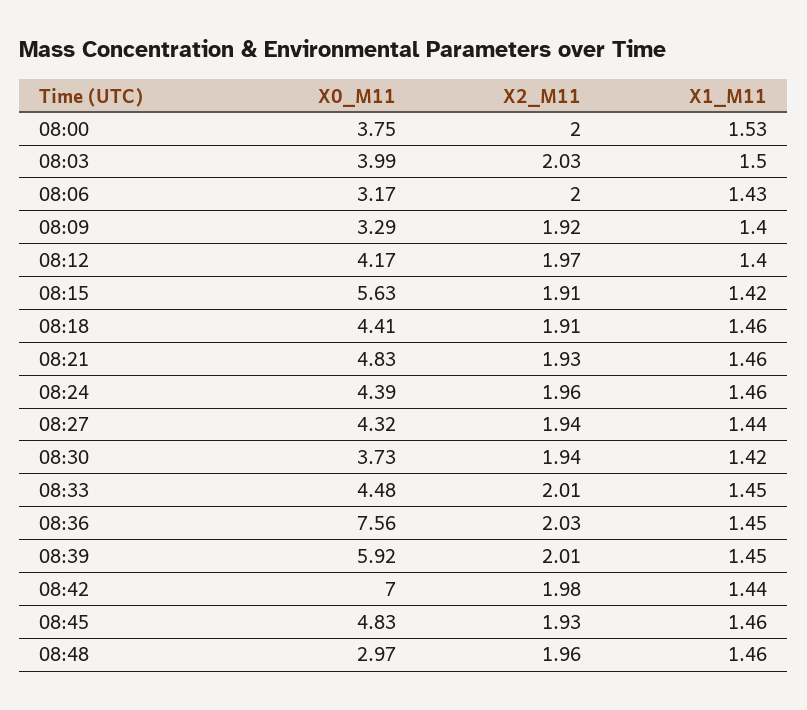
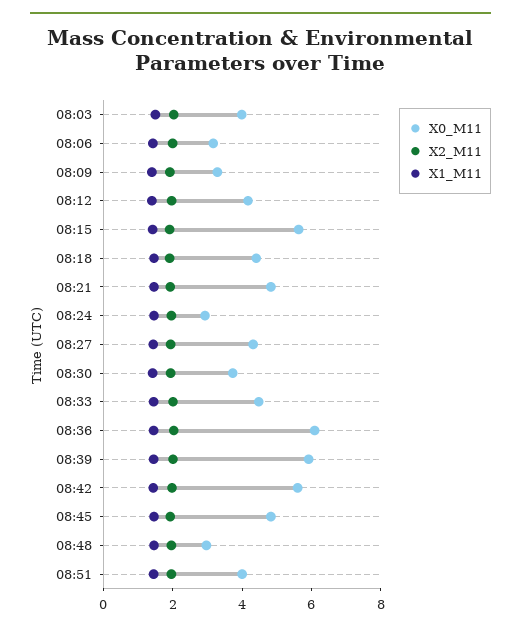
X0_M11, 08:00: 3.75 -> none
X2_M11, 08:00: 2 -> none
X1_M11, 08:00: 1.53 -> none
X0_M11, 08:24: 4.39 -> 3
X0_M11, 08:36: 7.56 -> 6
X0_M11, 08:42: 7 -> 5.5
X0_M11, 08:51: none -> 4
X2_M11, 08:51: none -> 2
X1_M11, 08:51: none -> 1.5

